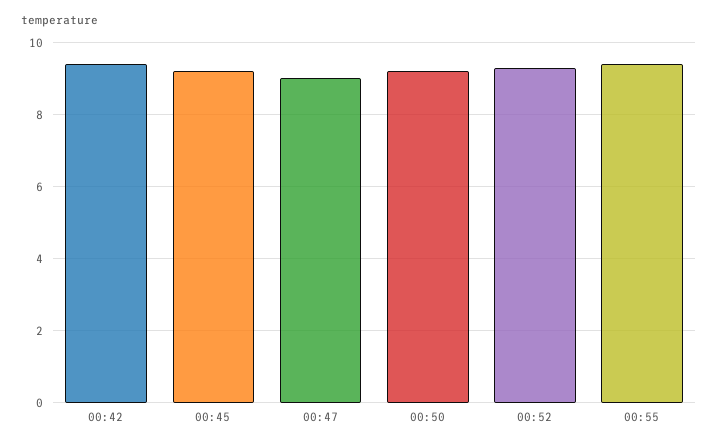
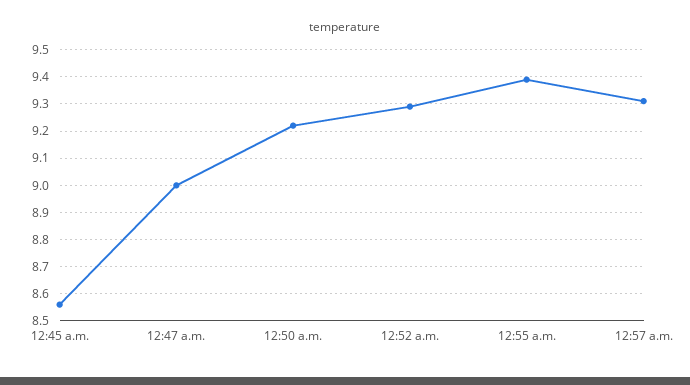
00:42: 9.4 -> none
00:45: 9.2 -> 8.55
12:57 a.m.: none -> 9.3

